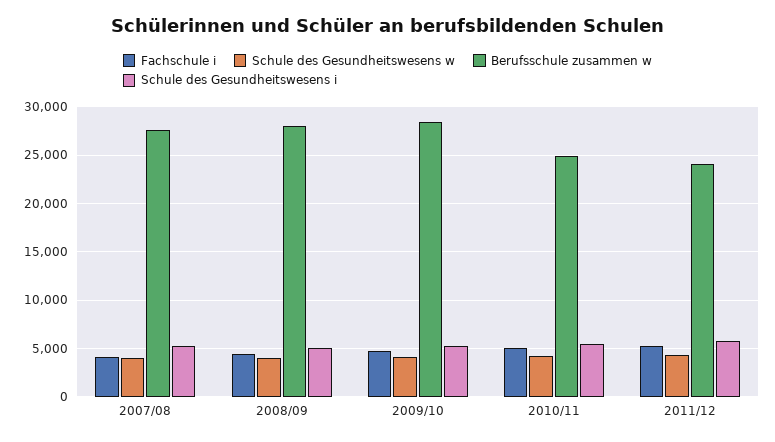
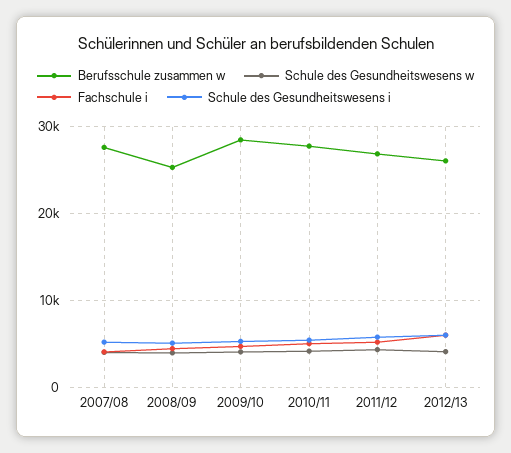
Berufsschule zusammen w, 2008/09: 28000 -> 25000
Berufsschule zusammen w, 2010/11: 25000 -> 28000
Berufsschule zusammen w, 2011/12: 24000 -> 27000
Berufsschule zusammen w, 2012/13: none -> 26000
Schule des Gesundheitswesens w, 2012/13: none -> 4000
Fachschule i, 2012/13: none -> 6000
Schule des Gesundheitswesens i, 2012/13: none -> 6000

